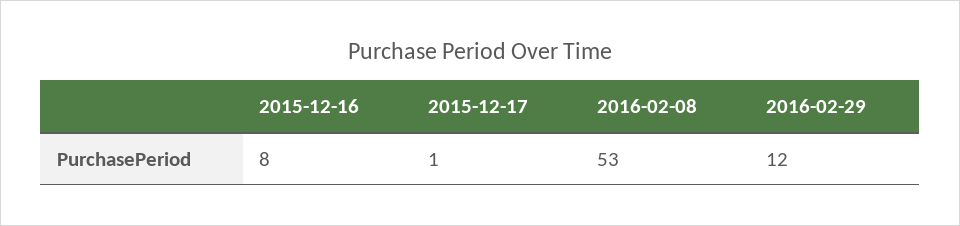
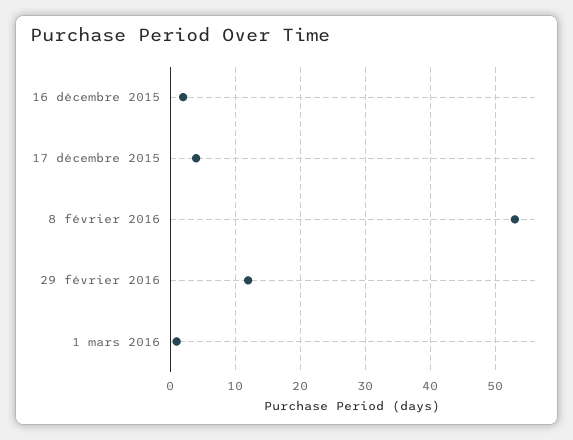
2015-12-16: 8 -> 2
2015-12-17: 1 -> 4
1 mars 2016: none -> 1

